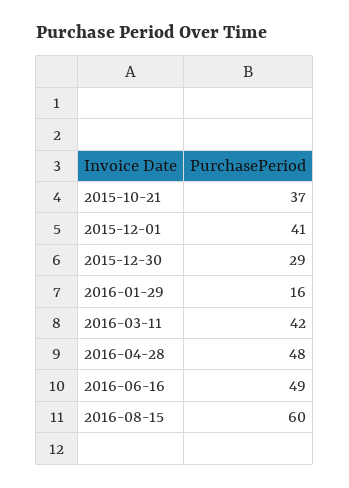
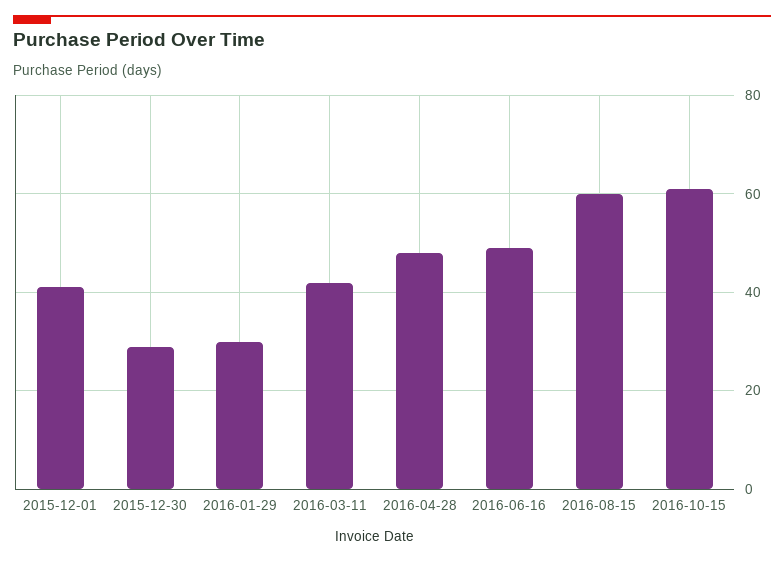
2015-10-21: 37 -> none
2016-01-29: 16 -> 30
2016-10-15: none -> 60

